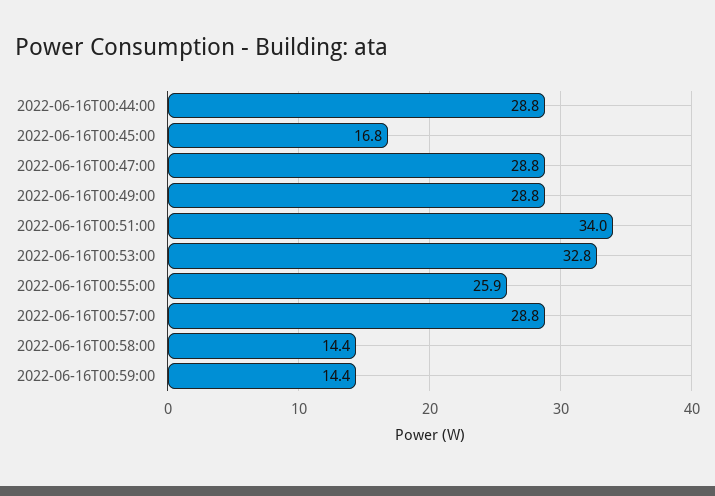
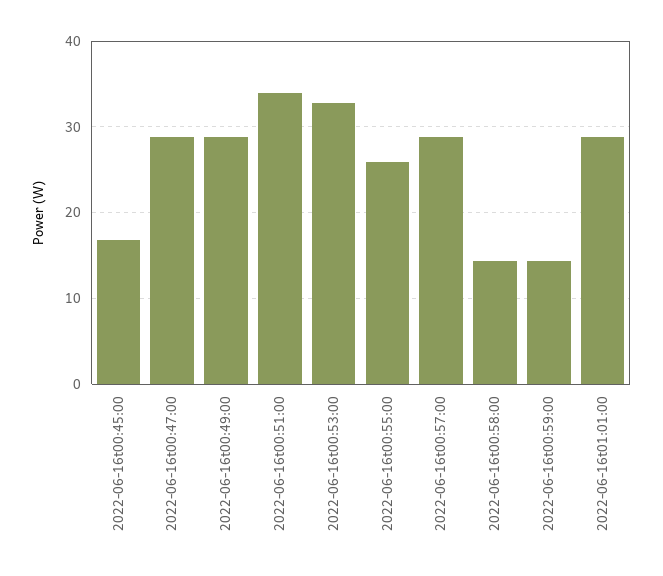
2022-06-16T00:44:00: 28.8 -> none
2022-06-16t01:01:00: none -> 29

